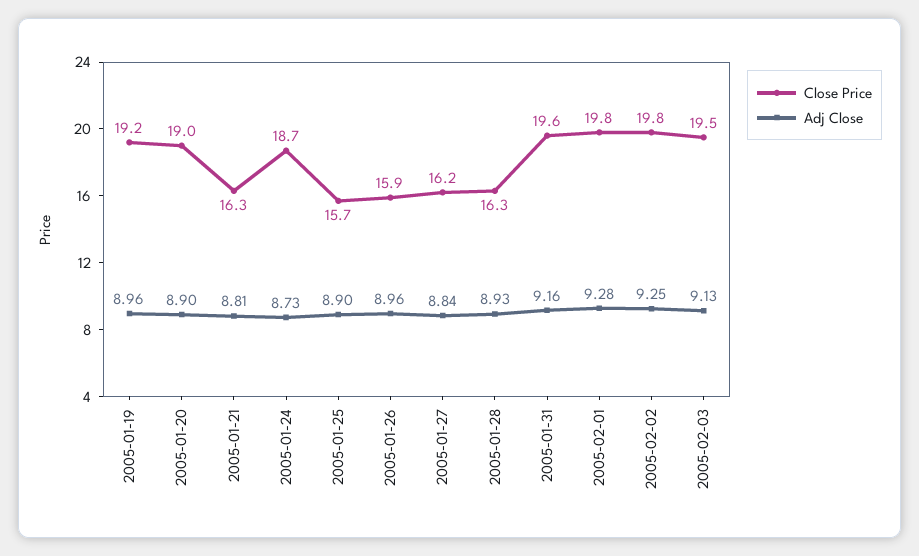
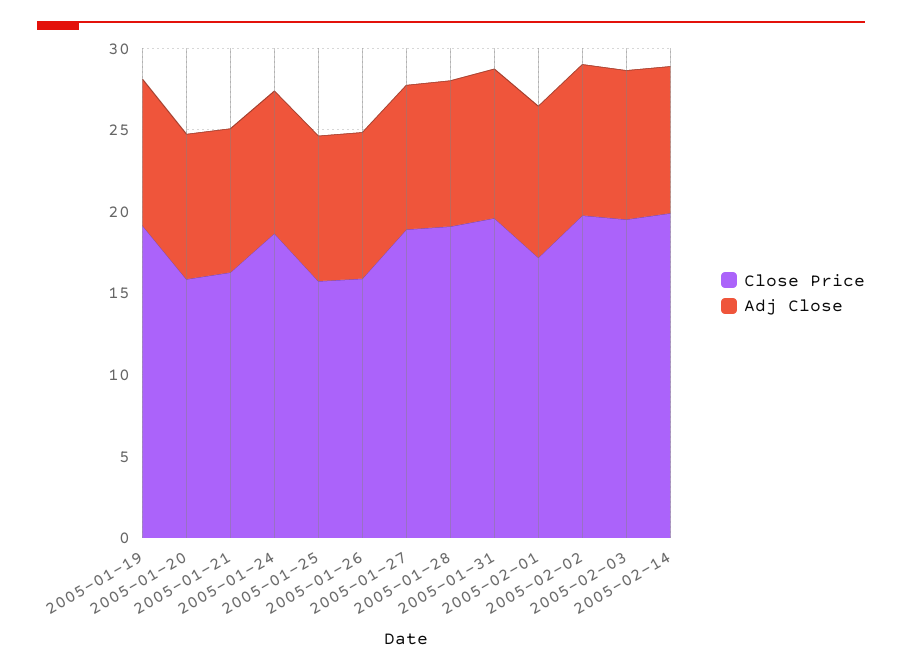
Close Price, 2005-01-20: 19 -> 16
Close Price, 2005-01-27: 16.2 -> 19
Close Price, 2005-01-28: 16.3 -> 19
Close Price, 2005-02-01: 19.8 -> 17
Close Price, 2005-02-14: none -> 20
Adj Close, 2005-02-14: none -> 9

